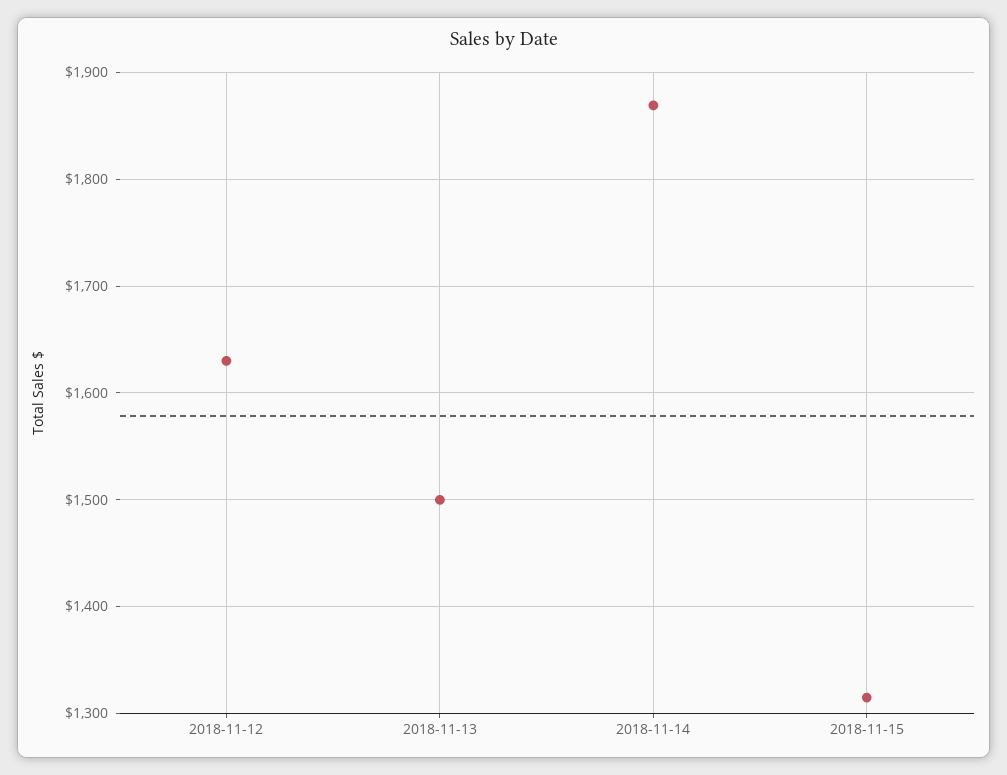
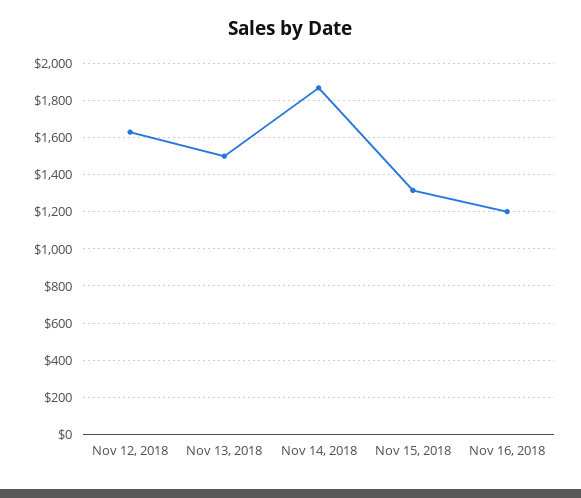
Nov 16, 2018: none -> 1200

